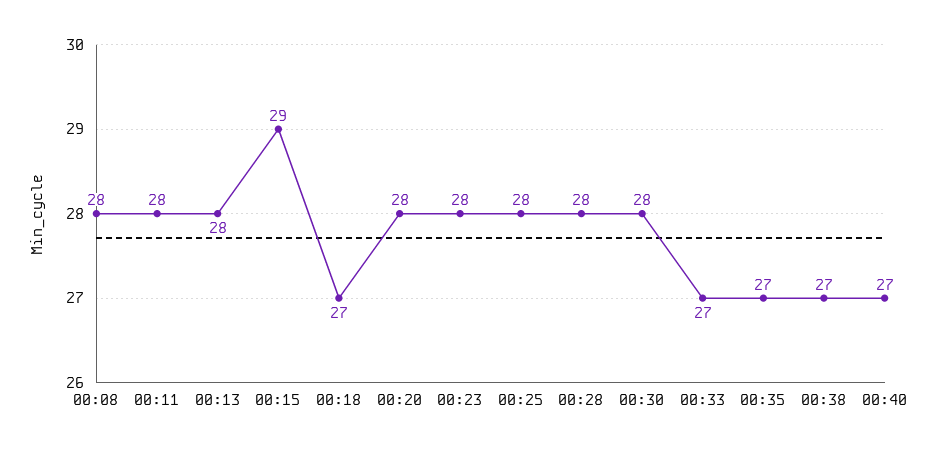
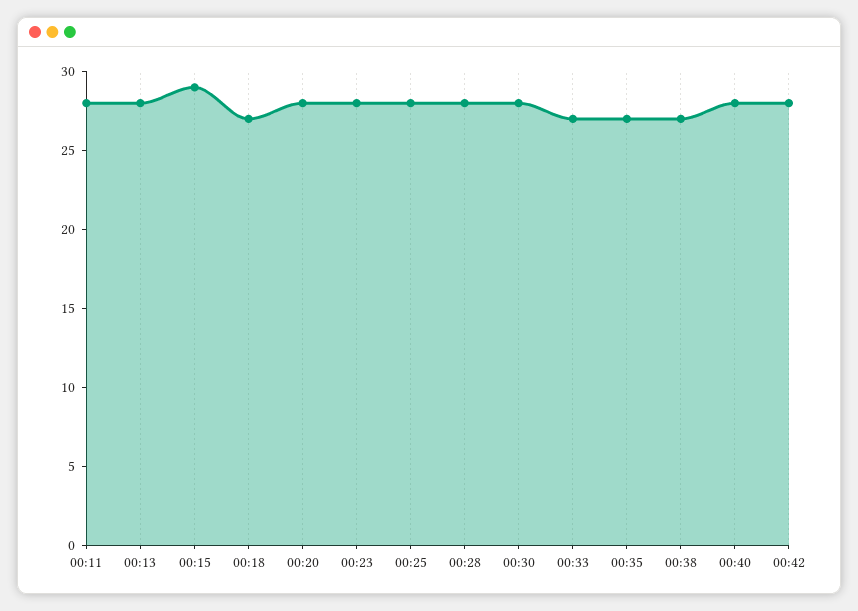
00:08: 28 -> none
00:40: 27 -> 28
00:42: none -> 28

